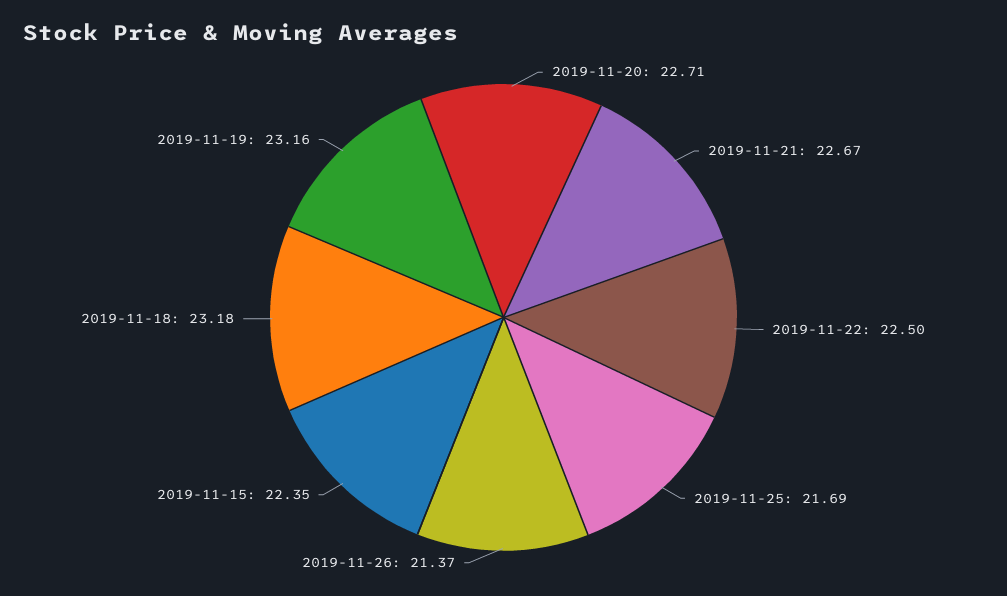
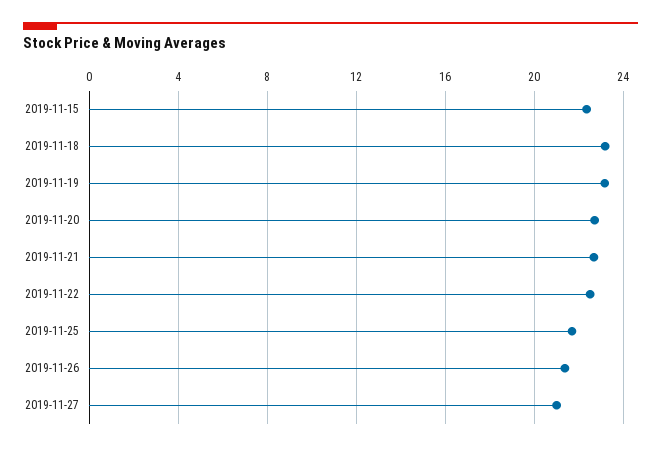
2019-11-27: none -> 21

